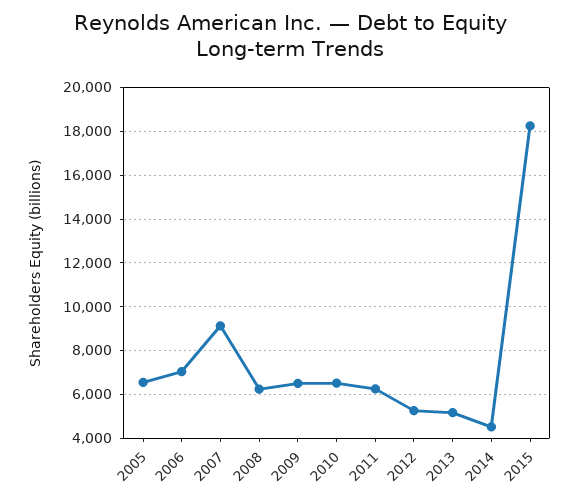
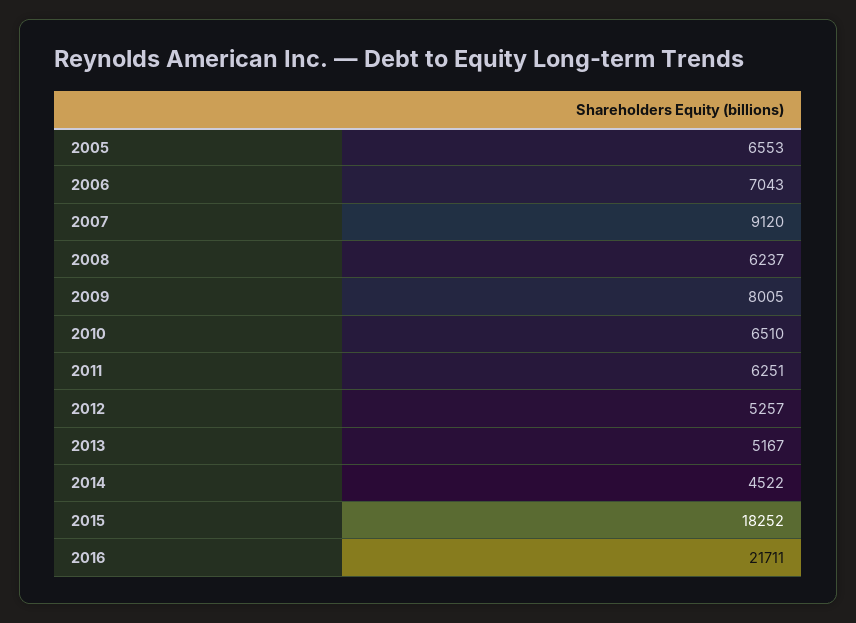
2009: 6500 -> 8005
2016: none -> 21711

